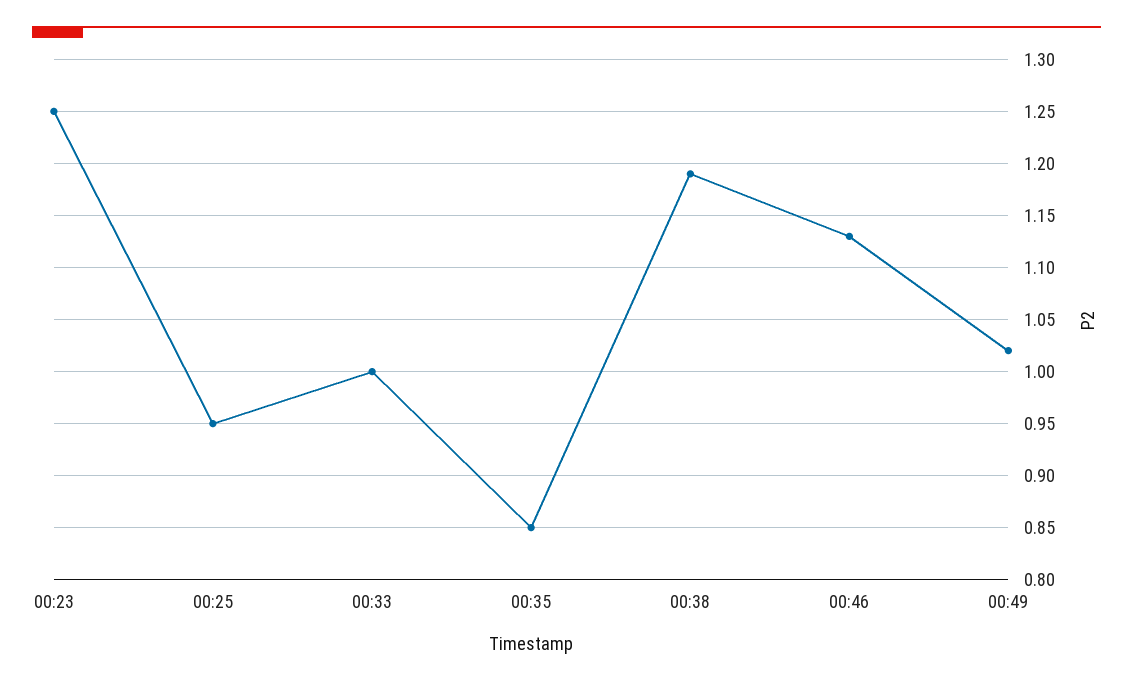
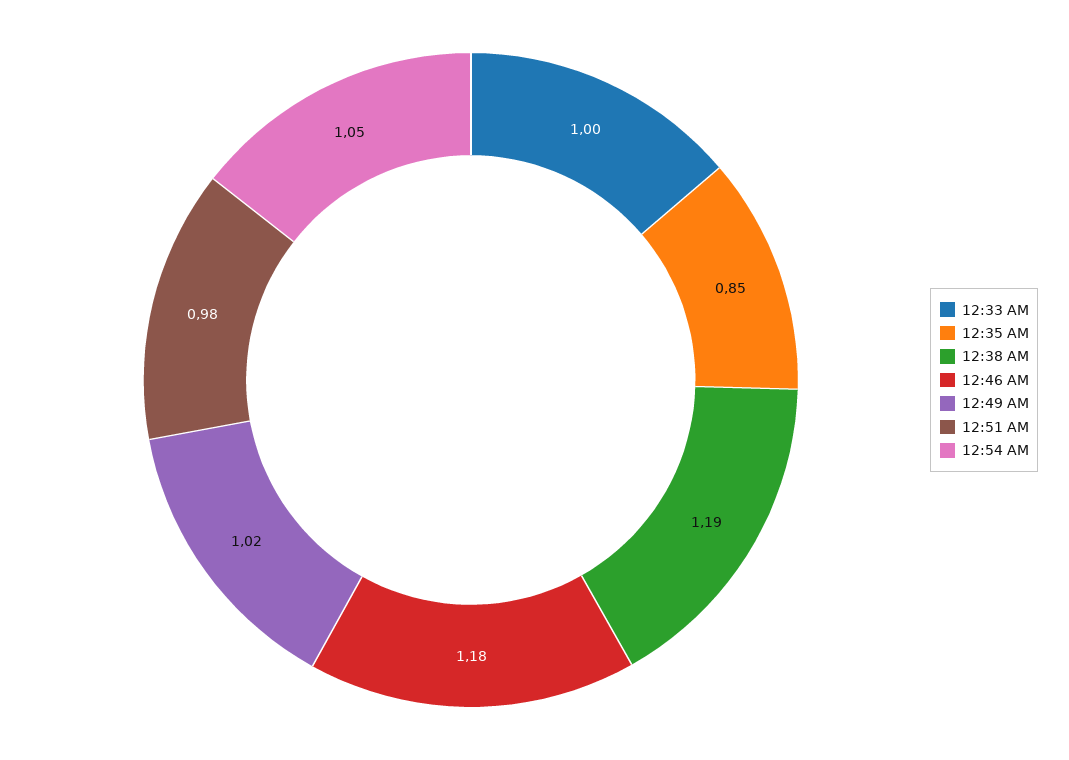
00:23: 1.25 -> none
00:25: 0.95 -> none
00:46: 1.13 -> 1.18
12:51 AM: none -> 0.98
12:54 AM: none -> 1.05

